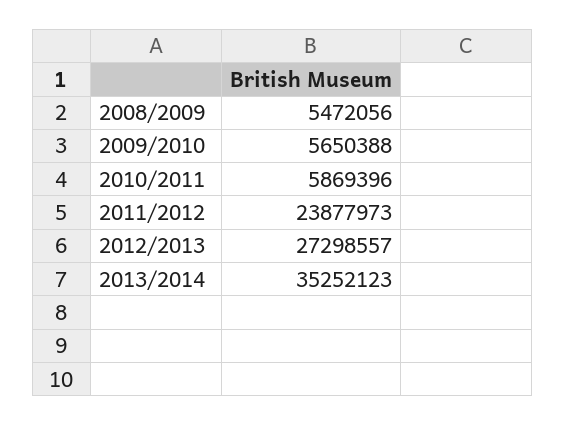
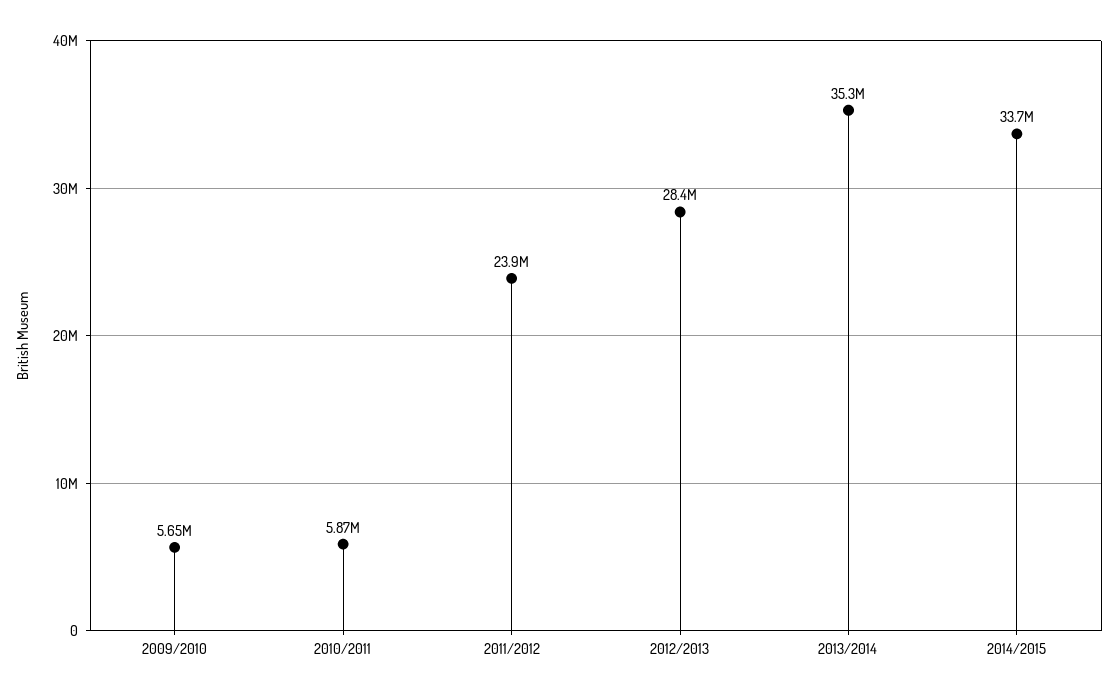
2008/2009: 5472056 -> none
2012/2013: 27298557 -> 28400000
2014/2015: none -> 33700000

